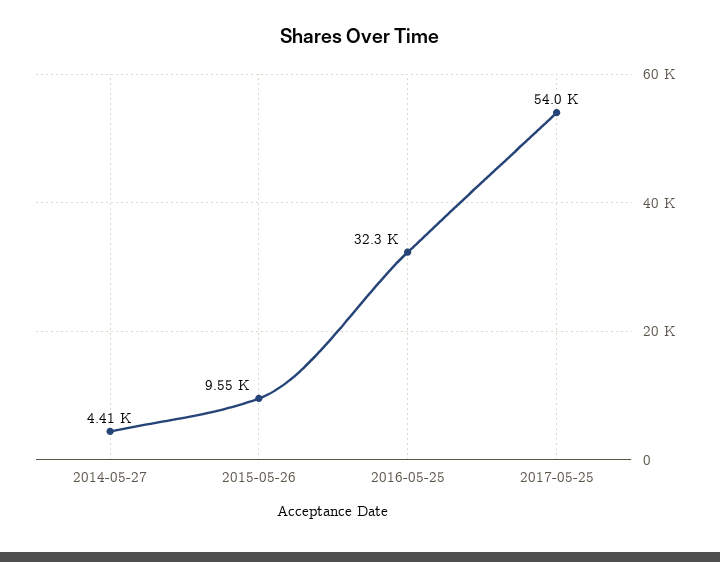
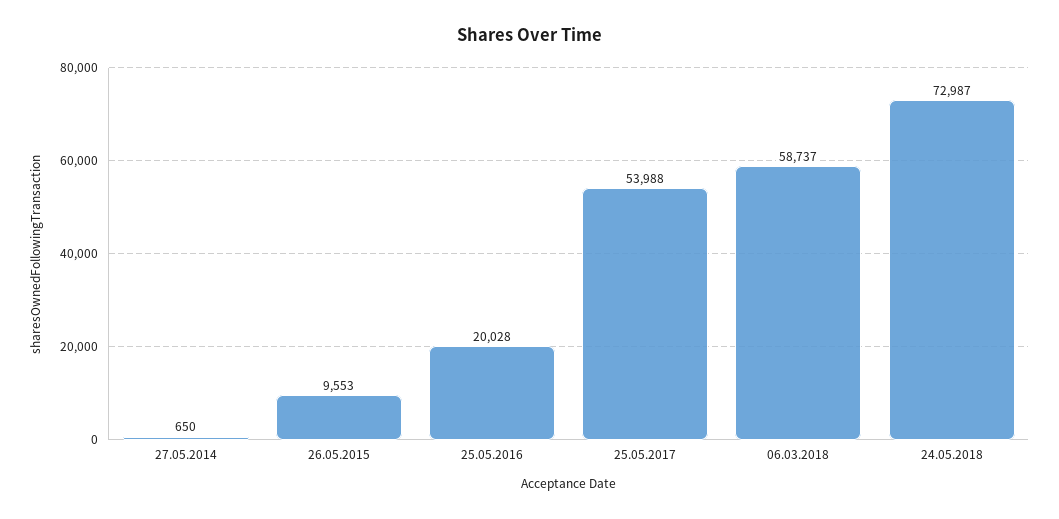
2014-05-27: 4410 -> 650
2016-05-25: 32300 -> 20028
06.03.2018: none -> 58737
24.05.2018: none -> 72987

